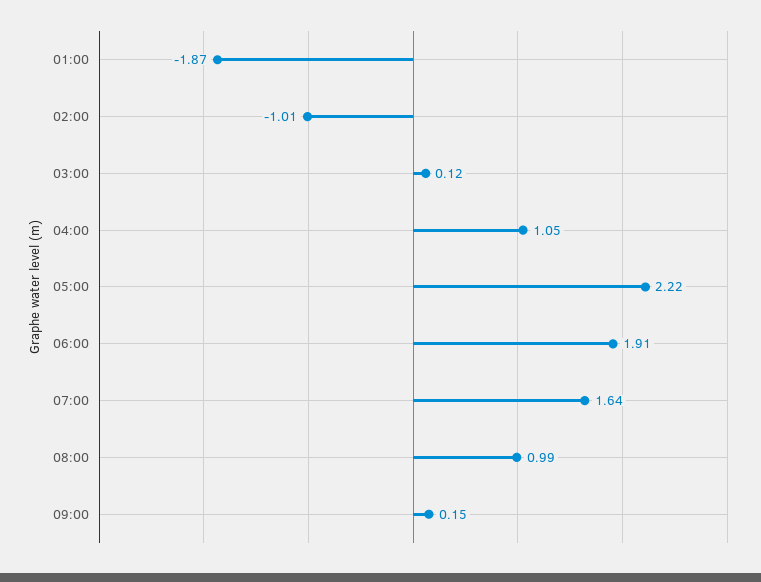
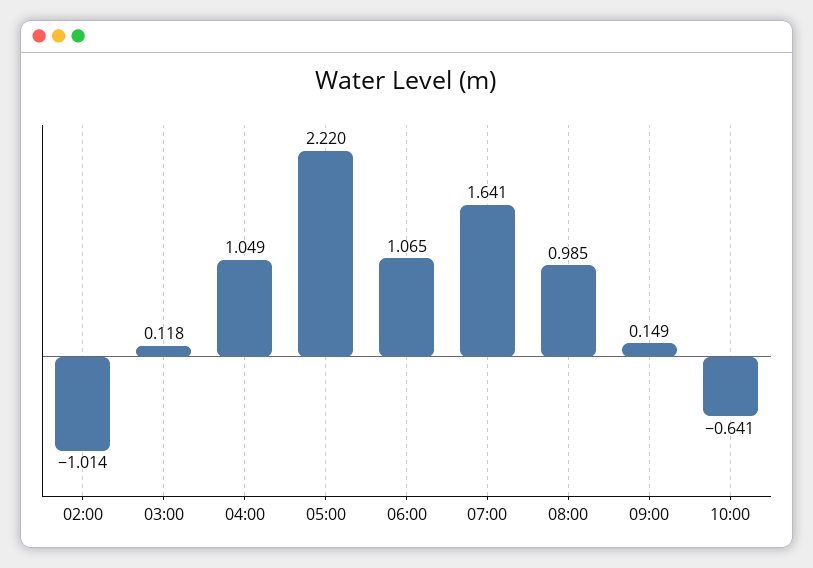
01:00: -1.87 -> none
06:00: 1.91 -> 1.065
10:00: none -> -0.641

